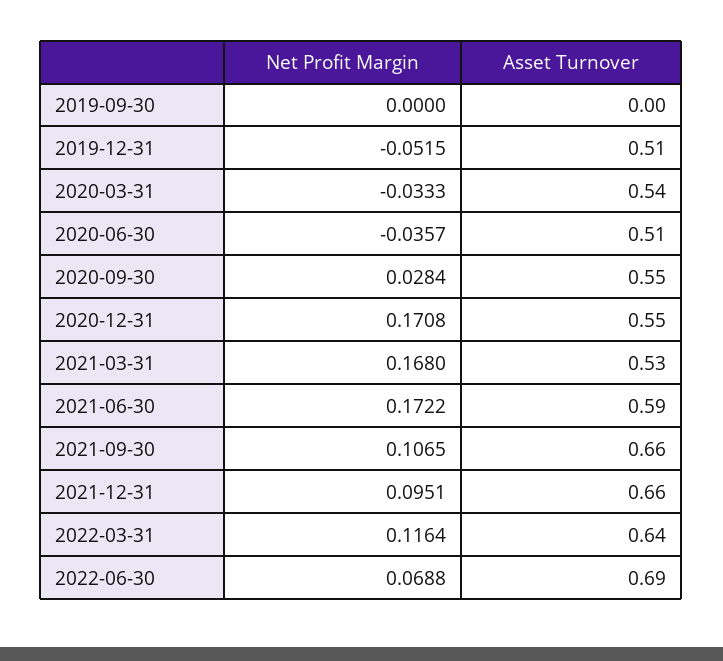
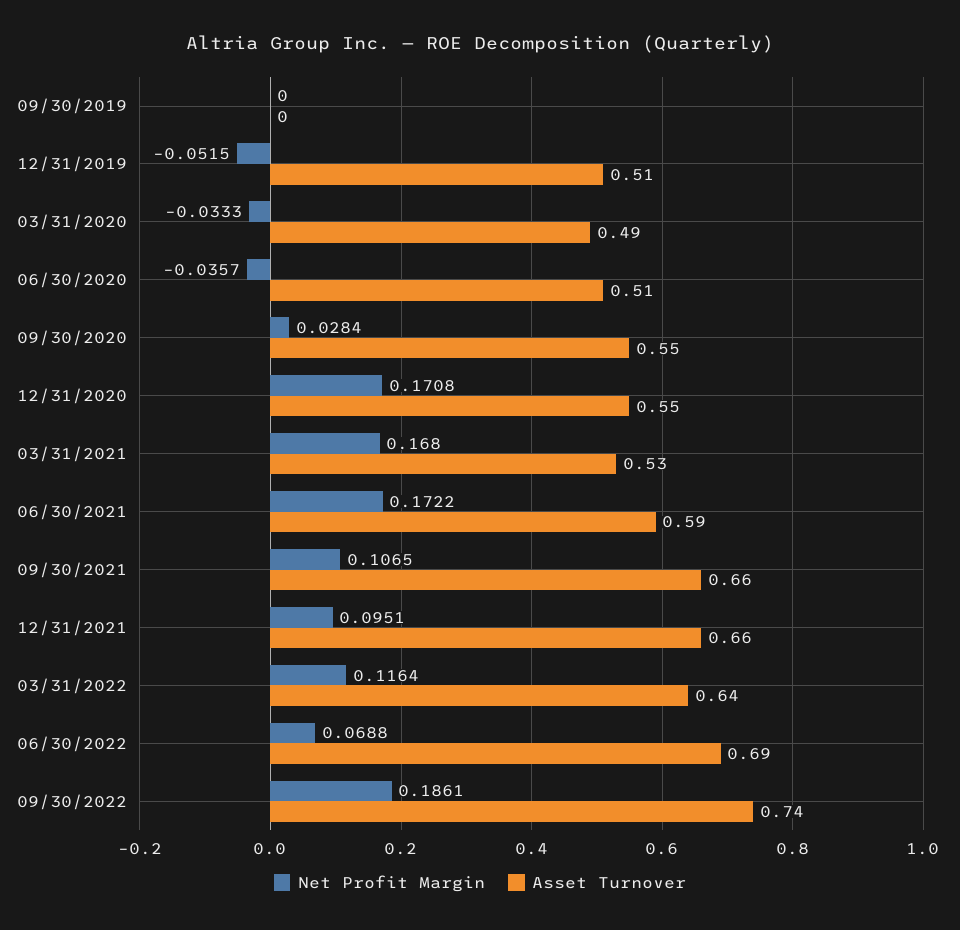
Asset Turnover, 2020-03-31: 0.54 -> 0.49
Net Profit Margin, 09/30/2022: none -> 0.1861
Asset Turnover, 09/30/2022: none -> 0.74

